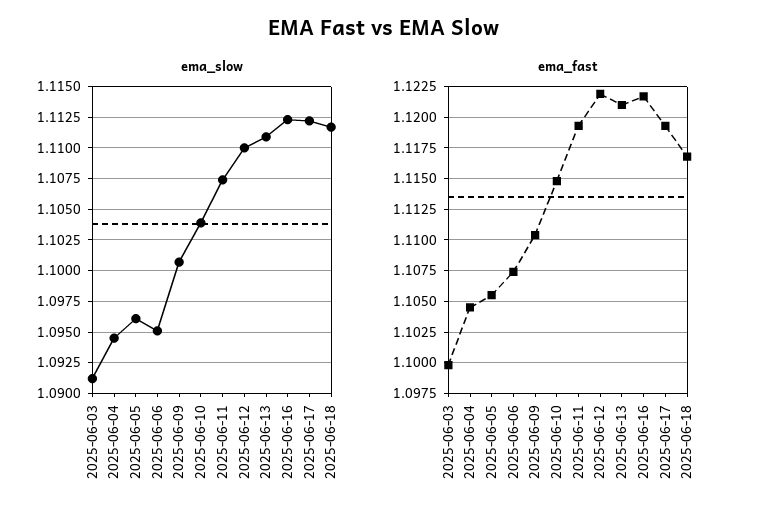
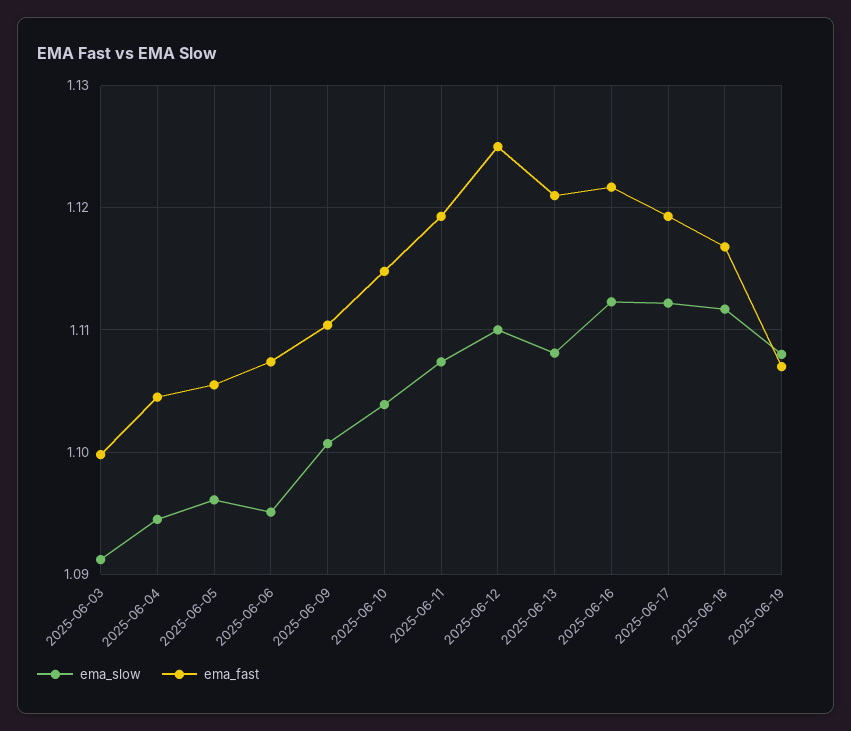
ema_slow, 2025-06-13: 1.111 -> 1.108
ema_fast, 2025-06-12: 1.122 -> 1.125
ema_slow, 2025-06-19: none -> 1.108
ema_fast, 2025-06-19: none -> 1.107

